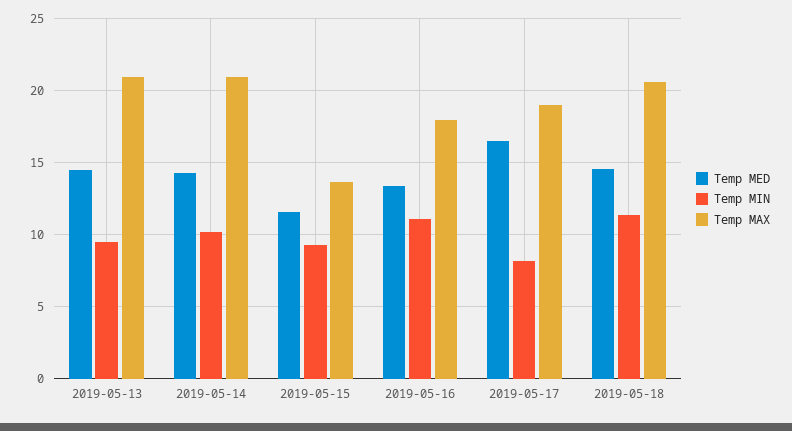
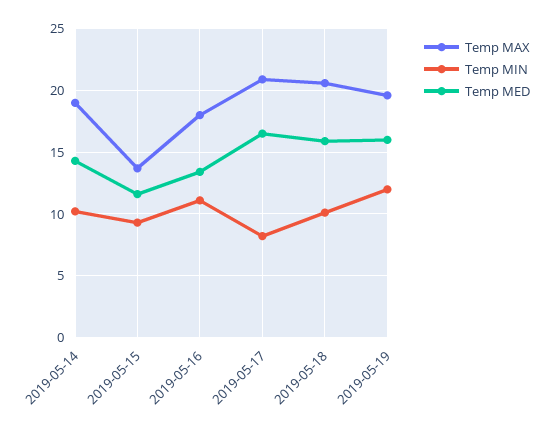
Temp MED, 2019-05-13: 14.5 -> none
Temp MIN, 2019-05-13: 9.5 -> none
Temp MAX, 2019-05-13: 21 -> none
Temp MAX, 2019-05-14: 21 -> 19
Temp MAX, 2019-05-17: 19 -> 21
Temp MED, 2019-05-18: 14.5 -> 16
Temp MIN, 2019-05-18: 11.5 -> 10
Temp MAX, 2019-05-19: none -> 19.5
Temp MIN, 2019-05-19: none -> 12
Temp MED, 2019-05-19: none -> 16

